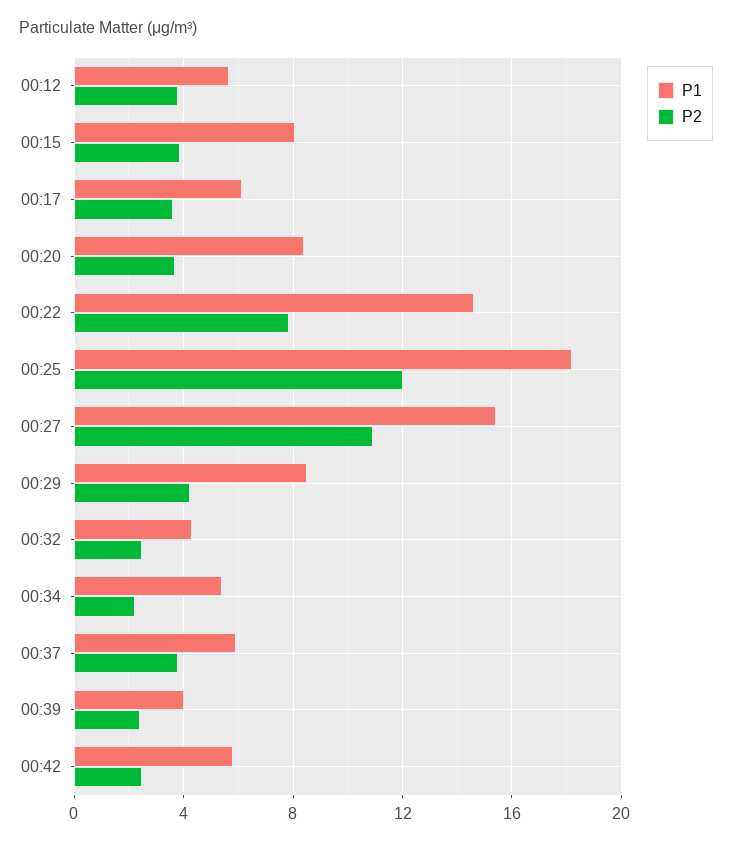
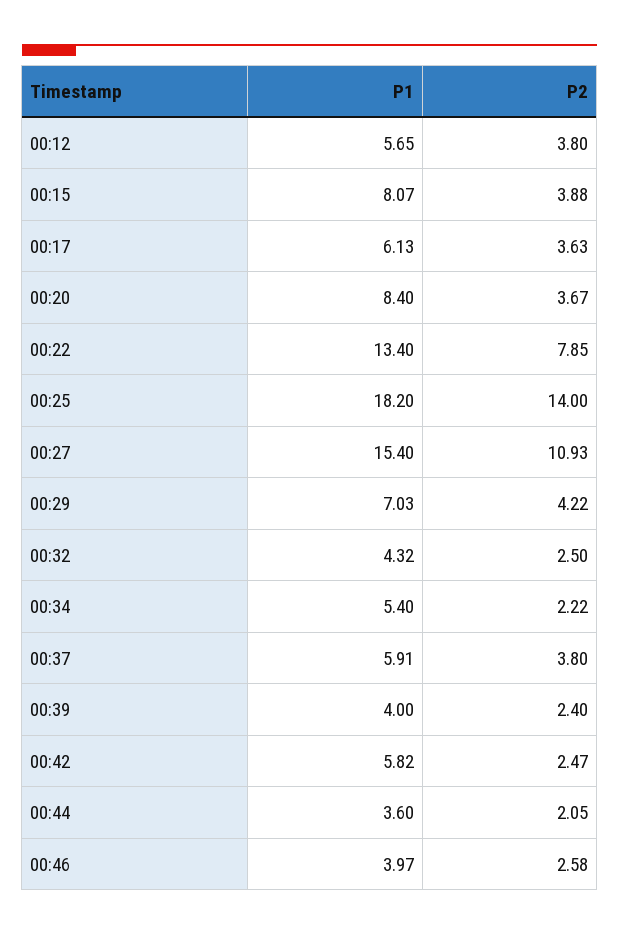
P1, 00:22: 14.5 -> 13.4
P2, 00:25: 12 -> 14
P1, 00:29: 8.5 -> 7.03
P1, 00:44: none -> 3.6
P2, 00:44: none -> 2.05
P1, 00:46: none -> 3.97
P2, 00:46: none -> 2.58

